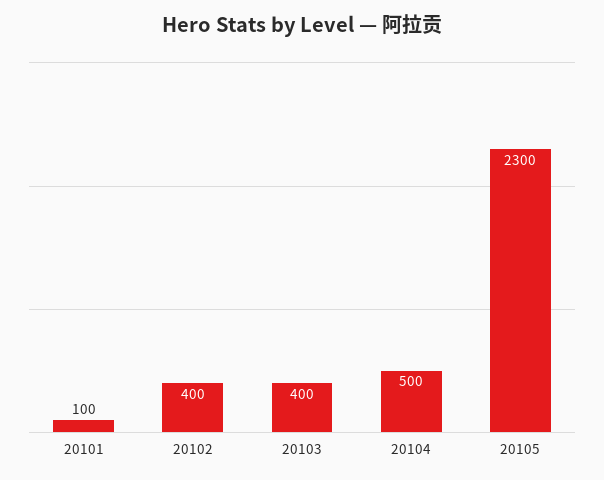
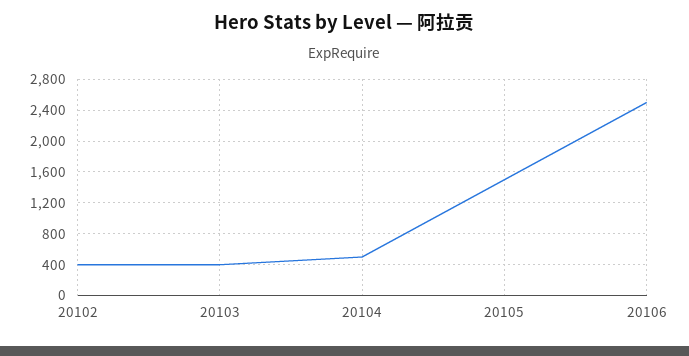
20101: 100 -> none
20105: 2300 -> 1500
20106: none -> 2500

